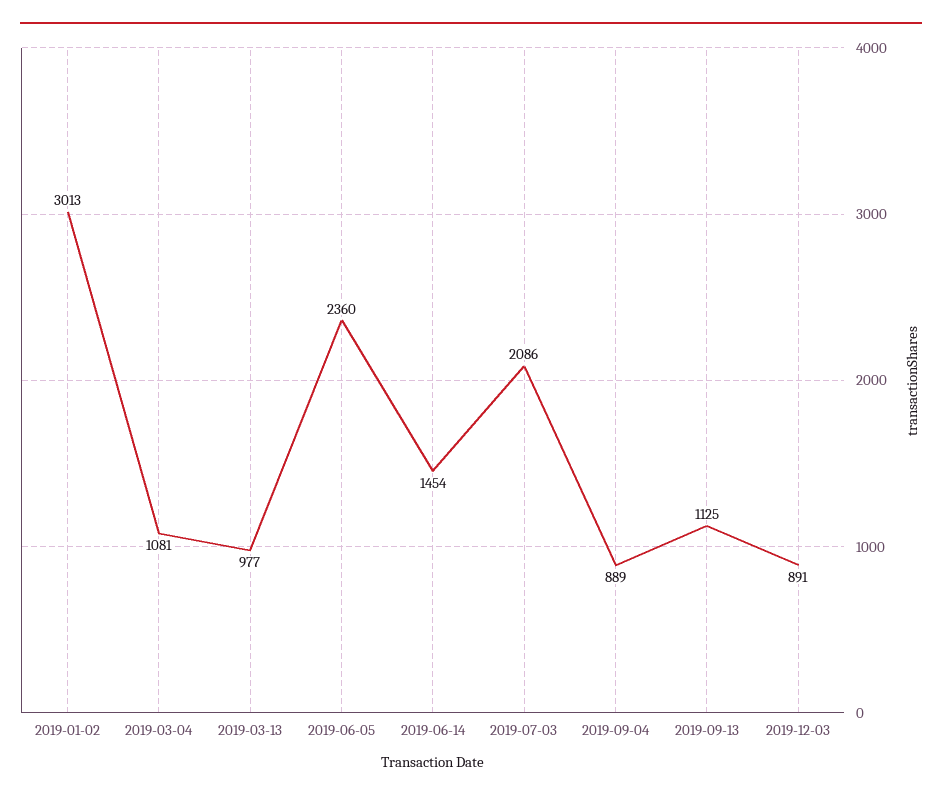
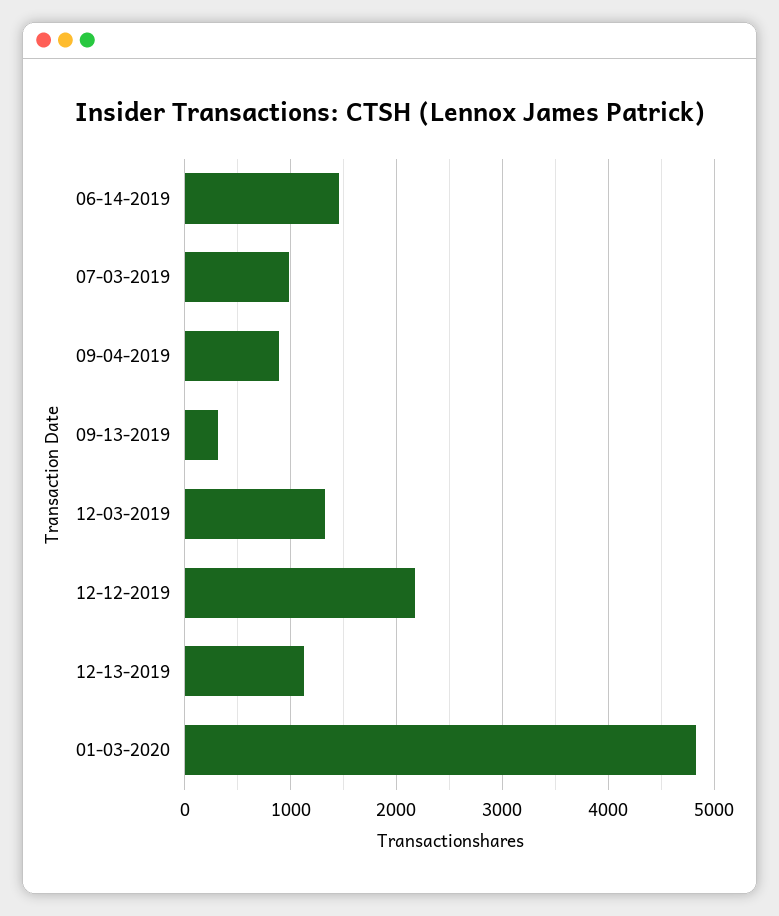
2019-01-02: 3013 -> none
2019-03-04: 1081 -> none
2019-03-13: 977 -> none
2019-06-05: 2360 -> none
2019-07-03: 2086 -> 1000
2019-09-13: 1125 -> 300
2019-12-03: 891 -> 1300
12-12-2019: none -> 2200
12-13-2019: none -> 1100
01-03-2020: none -> 4800

